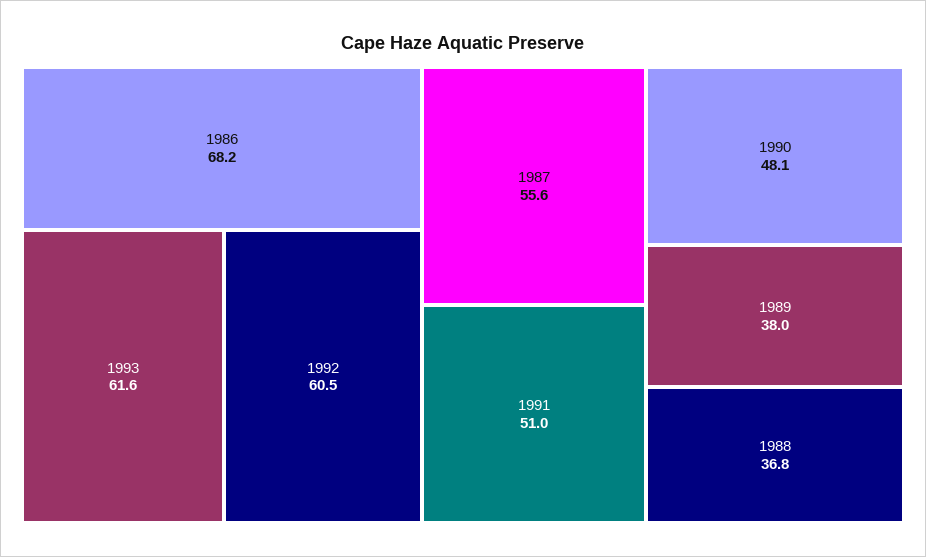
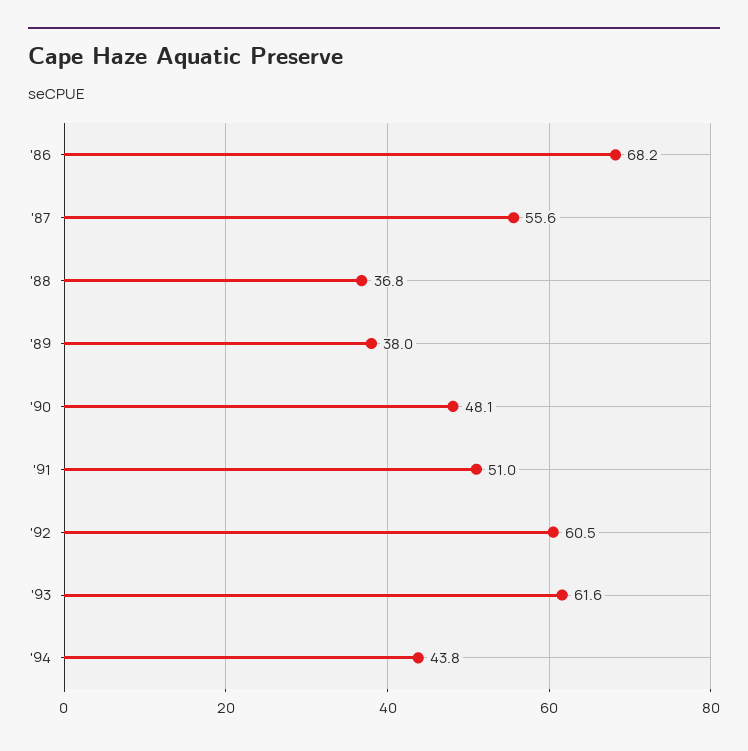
'94: none -> 43.8

